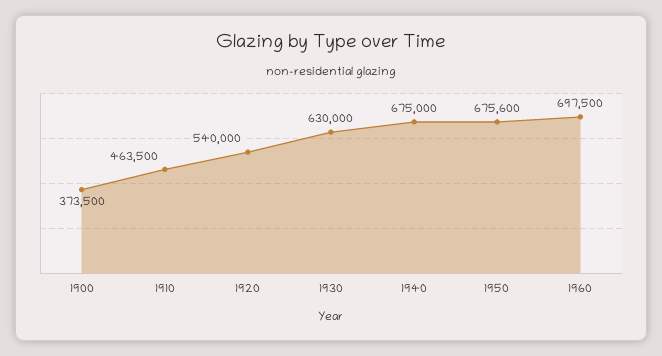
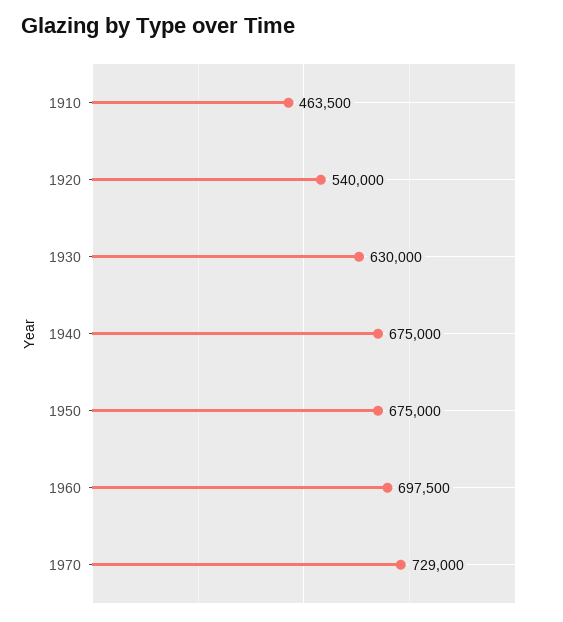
1900: 373500 -> none
1950: 675600 -> 675000
1970: none -> 729000

